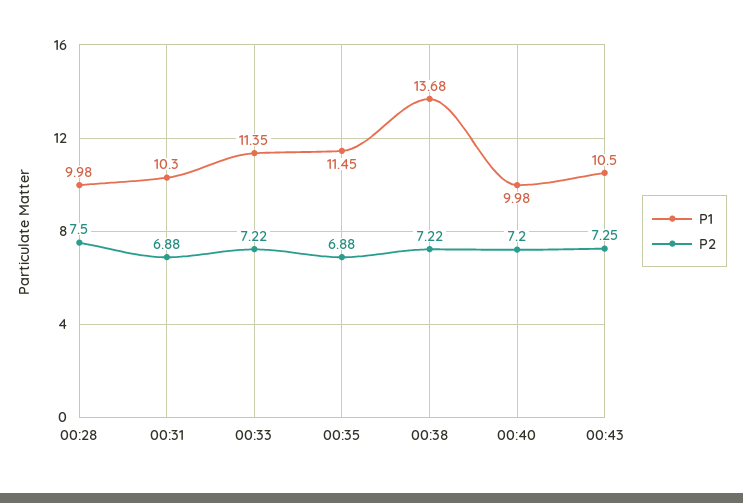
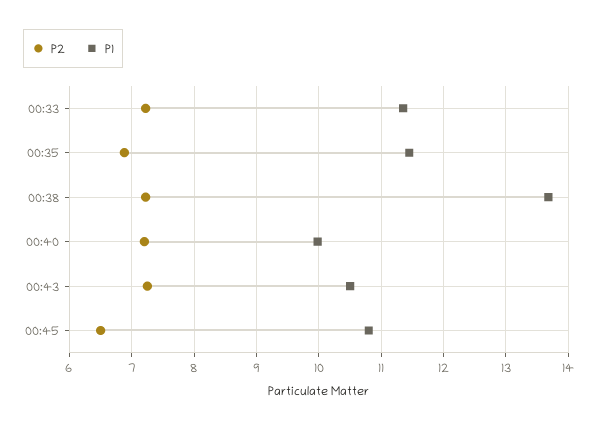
P1, 00:28: 9.98 -> none
P2, 00:28: 7.5 -> none
P1, 00:31: 10.3 -> none
P2, 00:31: 6.88 -> none
P2, 00:45: none -> 6.5
P1, 00:45: none -> 10.8

